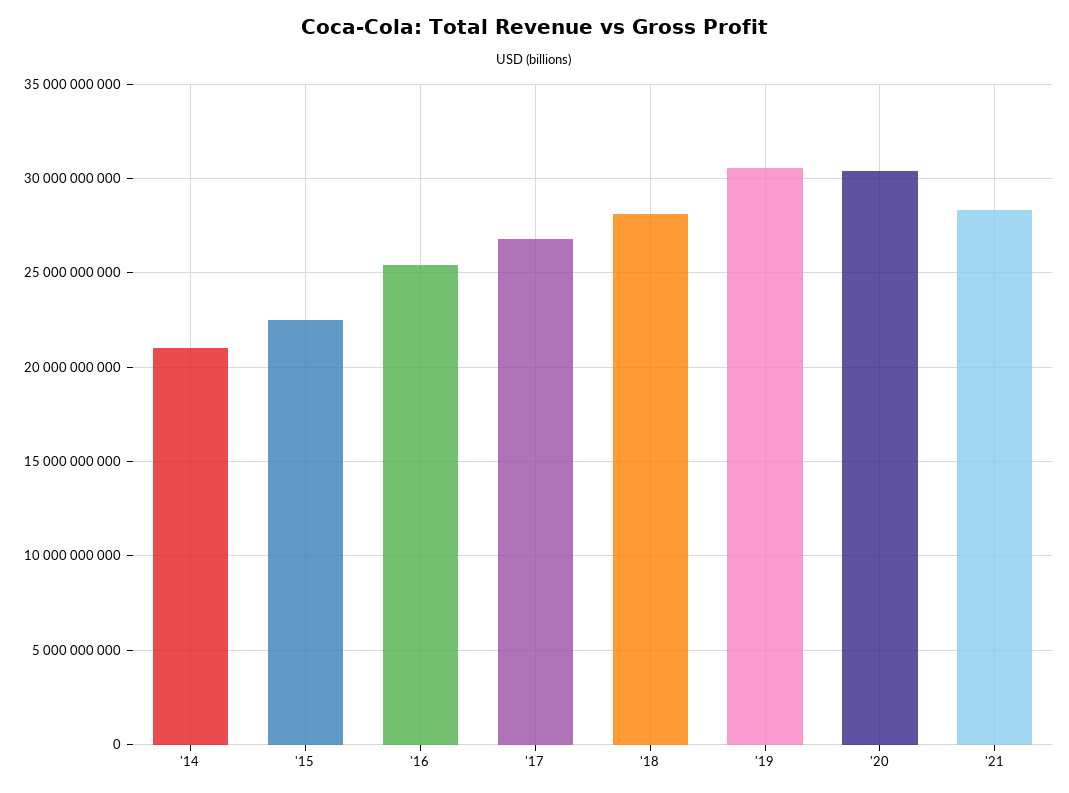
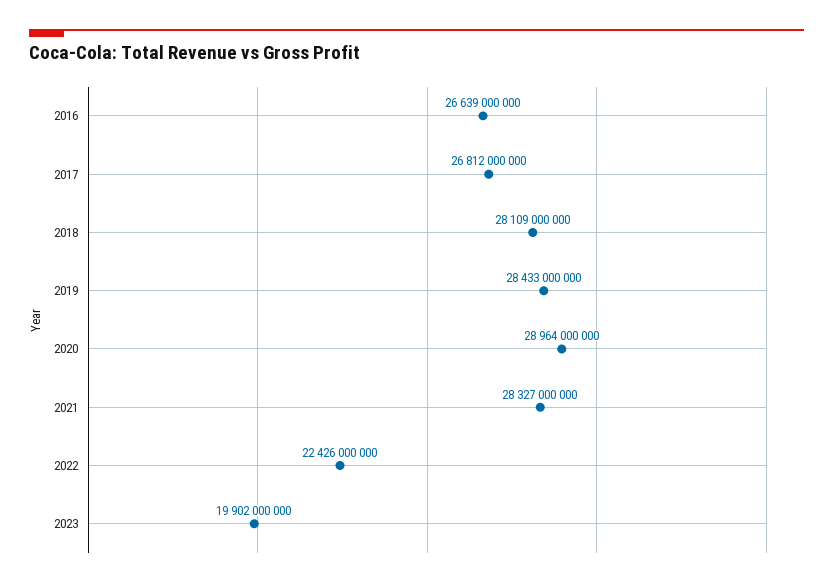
'14: 21000000000 -> none
'15: 22500000000 -> none
'16: 25500000000 -> 26639000000
'19: 30500000000 -> 28433000000
'20: 30500000000 -> 28964000000
2022: none -> 22426000000
2023: none -> 19902000000

